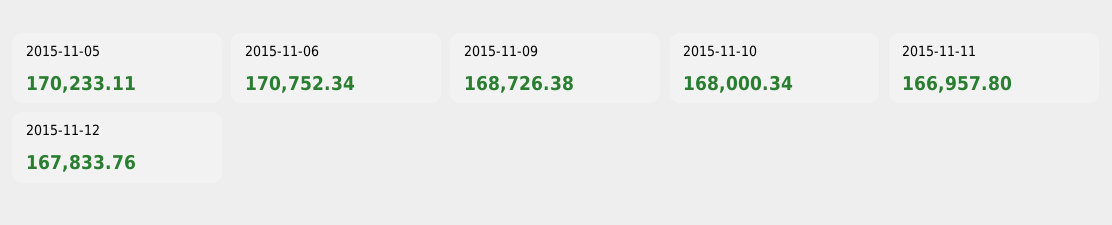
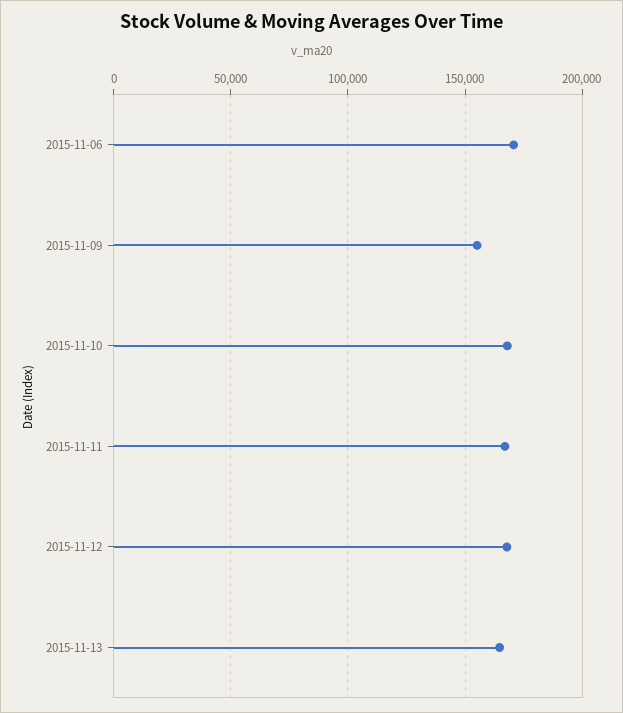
2015-11-05: 170233.11 -> none
2015-11-09: 168726.38 -> 155000
2015-11-13: none -> 165000

